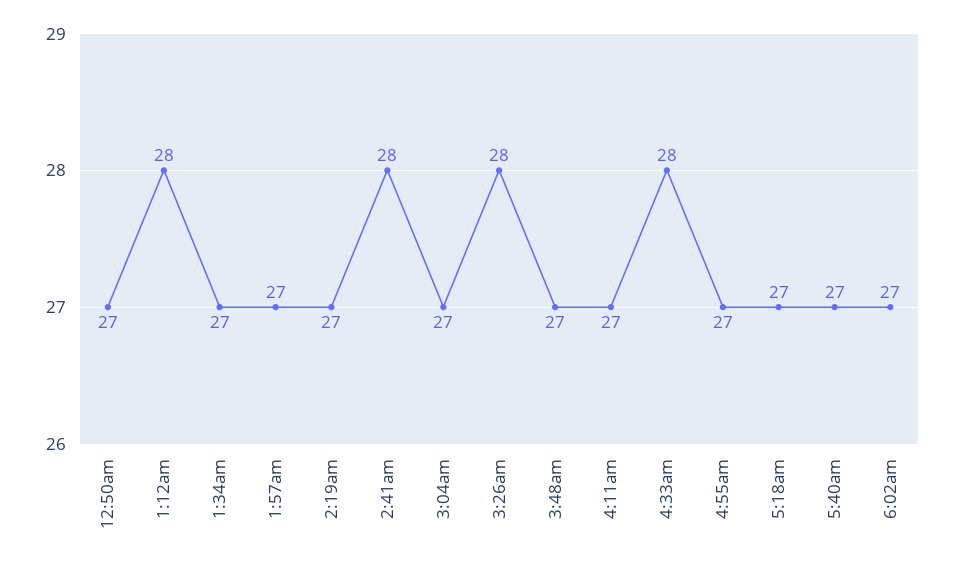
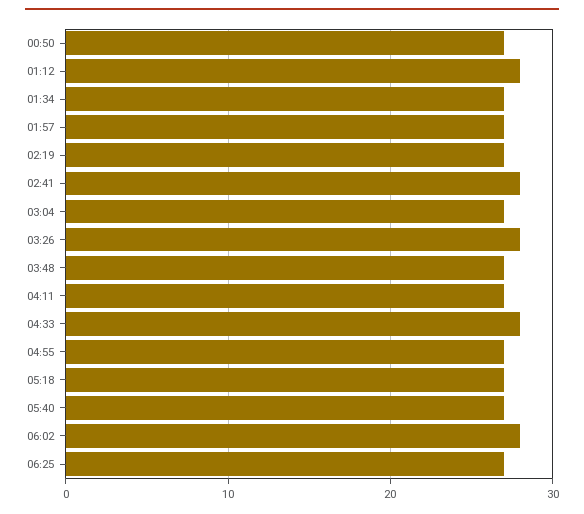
6:02am: 27 -> 28
06:25: none -> 27

